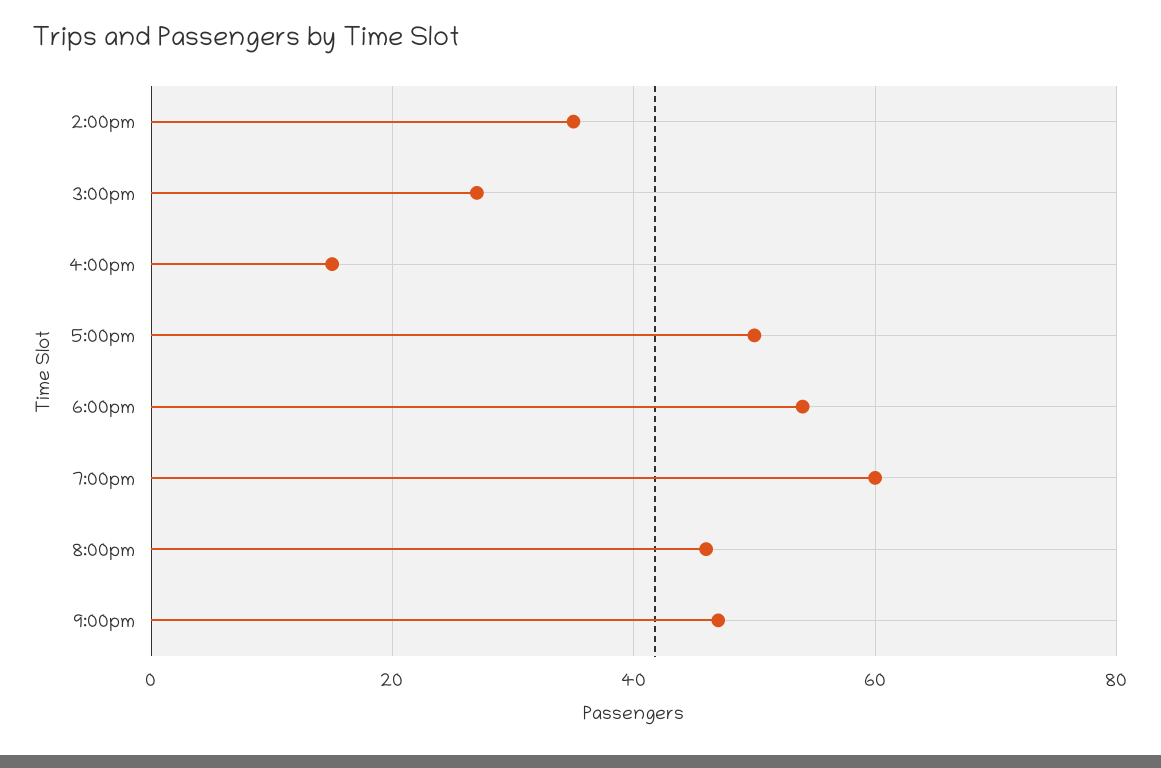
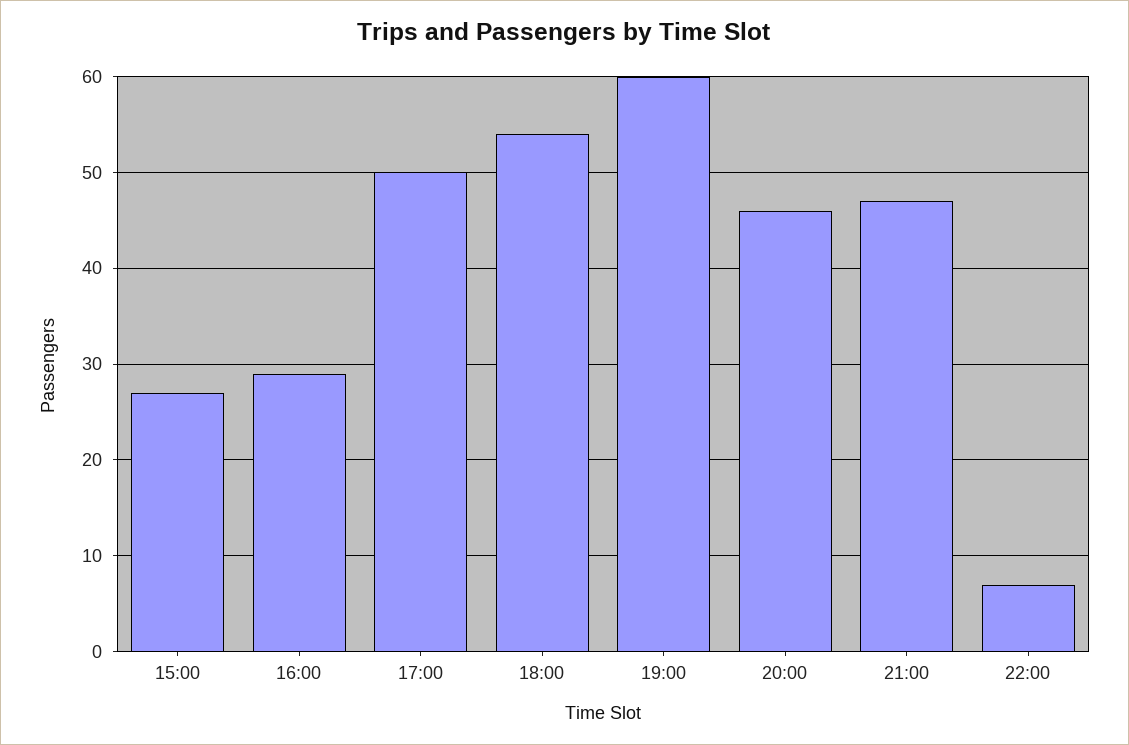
2:00pm: 35 -> none
4:00pm: 15 -> 29
22:00: none -> 7

